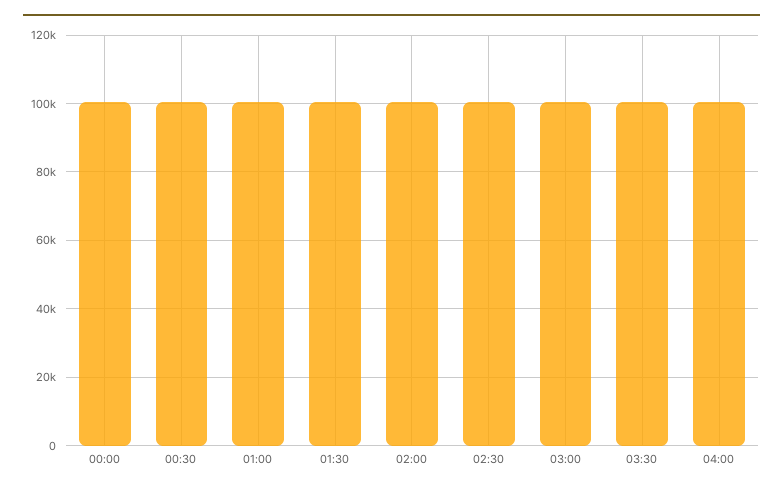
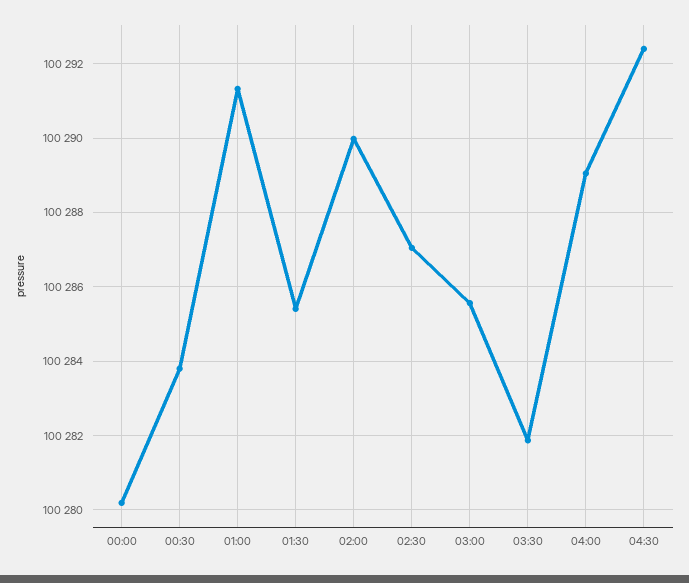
04:30: none -> 100292.4

